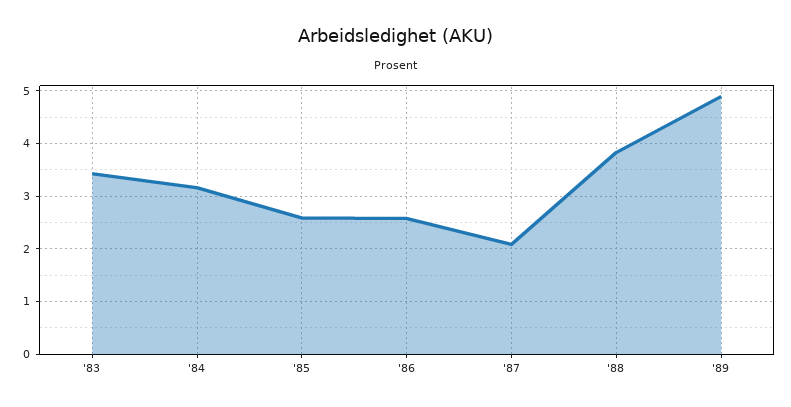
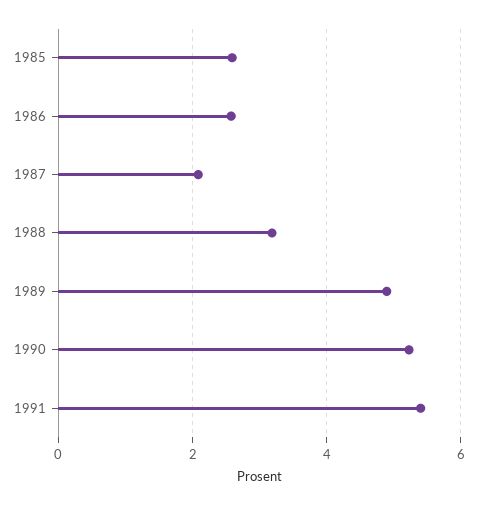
'83: 3.4 -> none
'84: 3.2 -> none
'88: 3.8 -> 3.2
1990: none -> 5.2
1991: none -> 5.4

